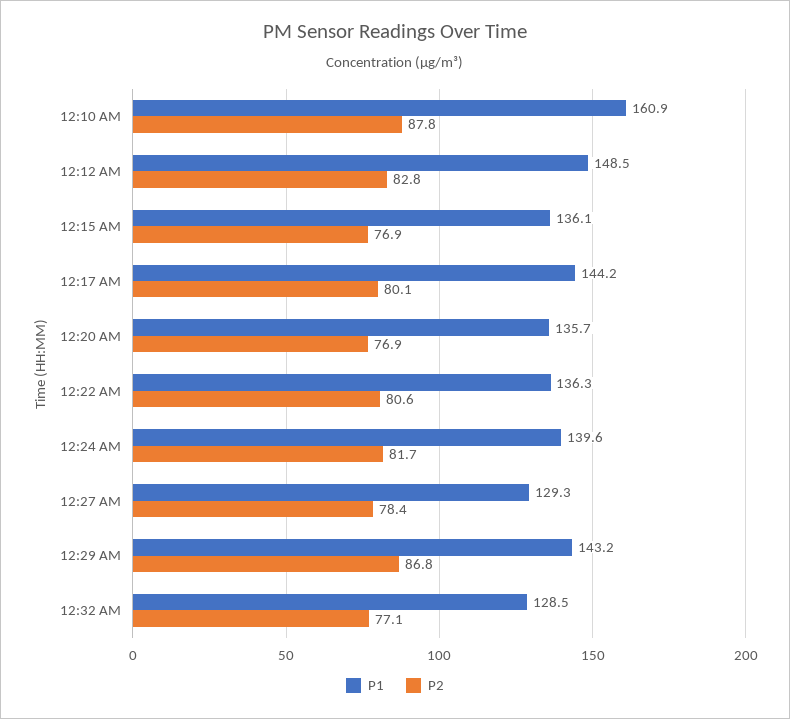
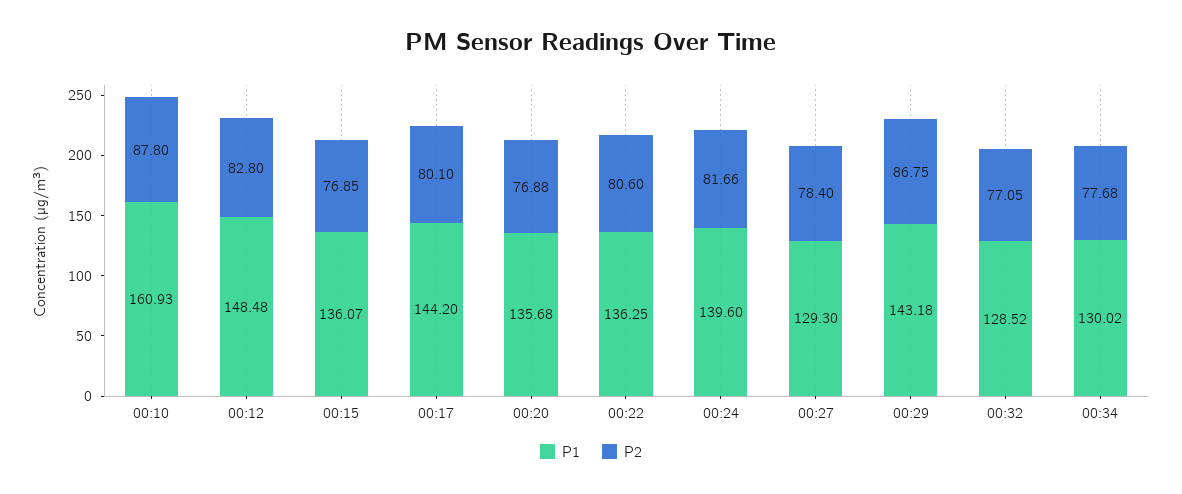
P1, 00:34: none -> 130.02
P2, 00:34: none -> 77.68

